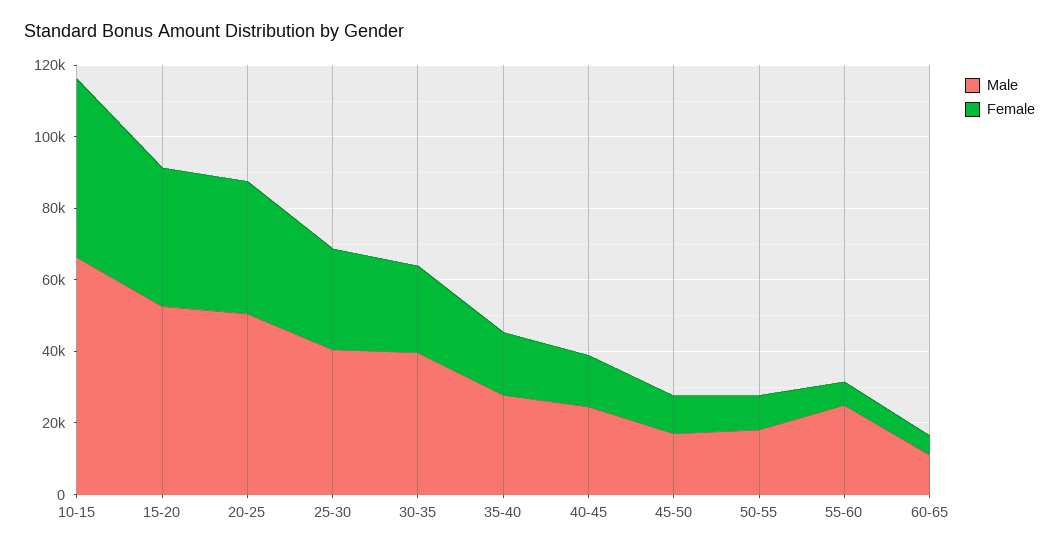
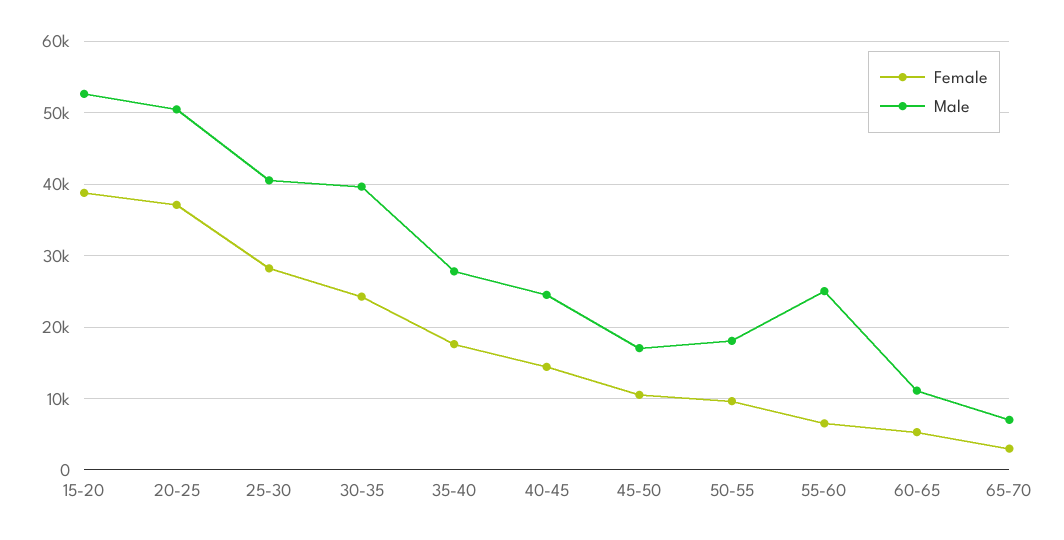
Male, 10-15: 65000 -> none
Female, 10-15: 50000 -> none
Female, 65-70: none -> 3000
Male, 65-70: none -> 7000

